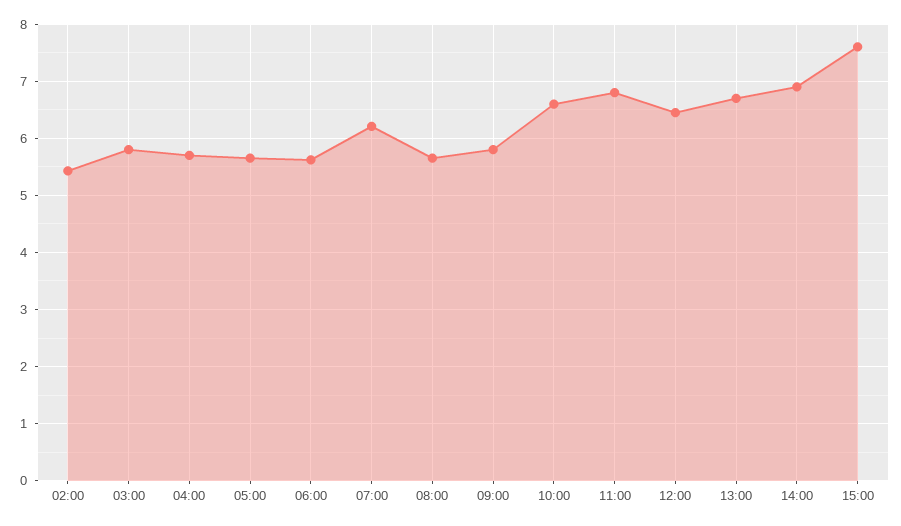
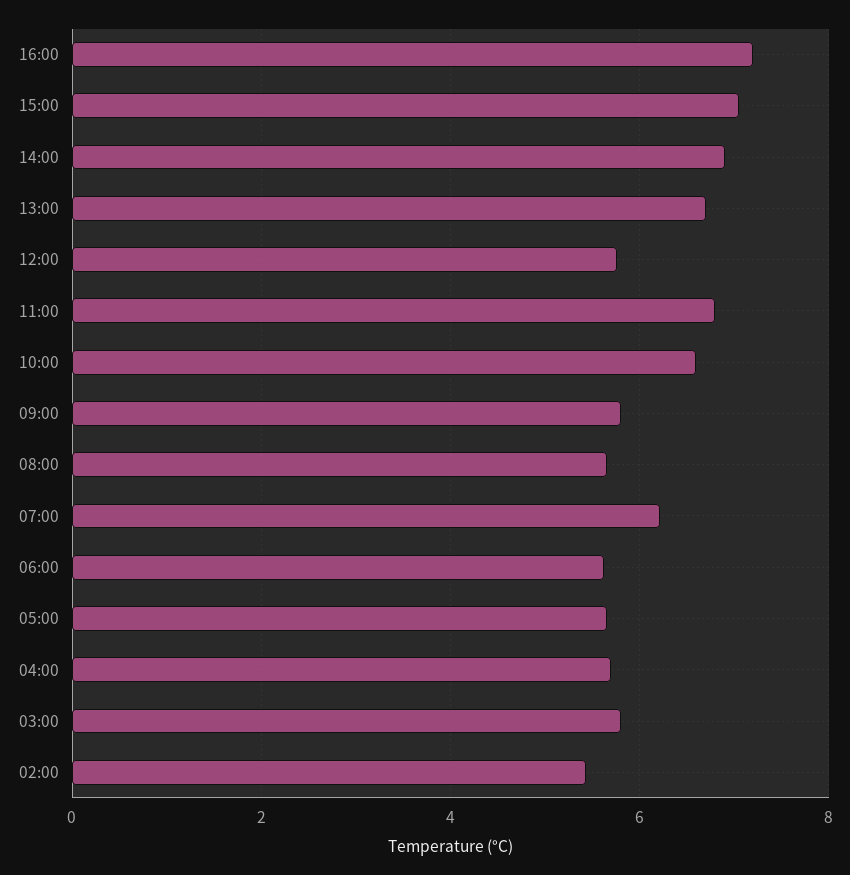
12:00: 6.4 -> 5.8
15:00: 7.6 -> 7
16:00: none -> 7.2

